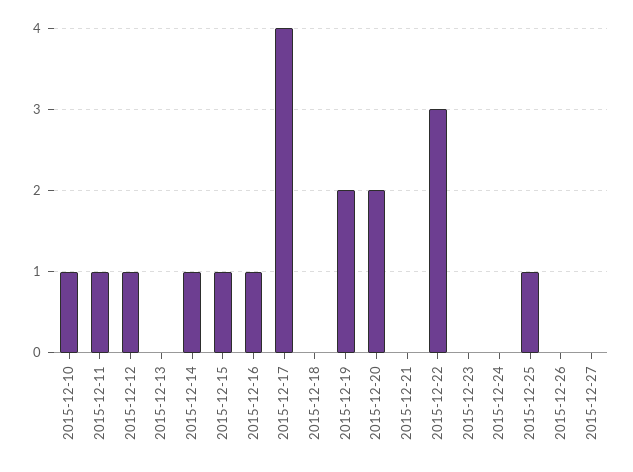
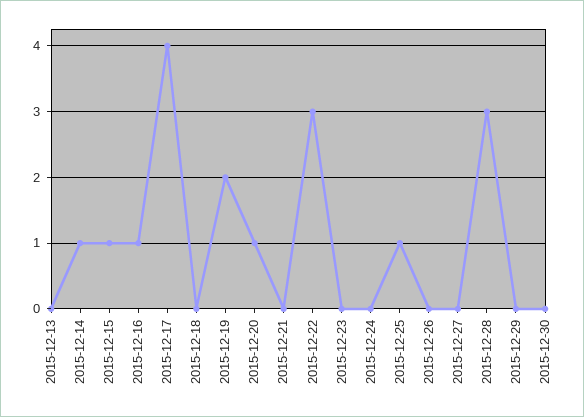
2015-12-10: 1 -> none
2015-12-11: 1 -> none
2015-12-12: 1 -> none
2015-12-20: 2 -> 1
2015-12-28: none -> 3
2015-12-29: none -> 0
2015-12-30: none -> 0

